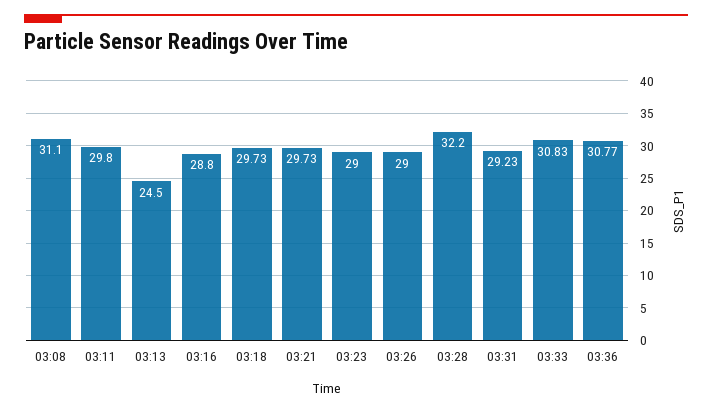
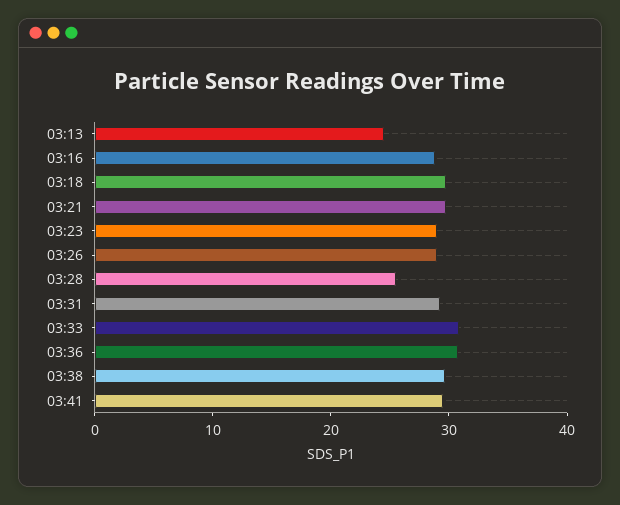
03:08: 31.1 -> none
03:11: 29.8 -> none
03:28: 32.2 -> 26
03:38: none -> 30
03:41: none -> 30

